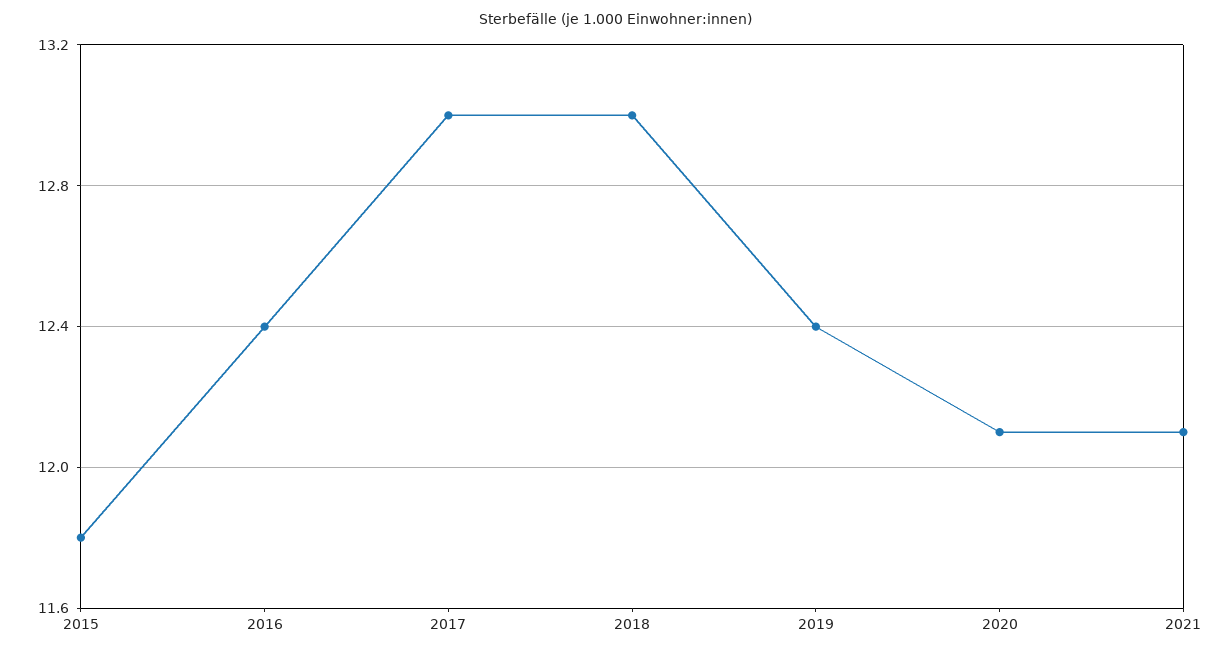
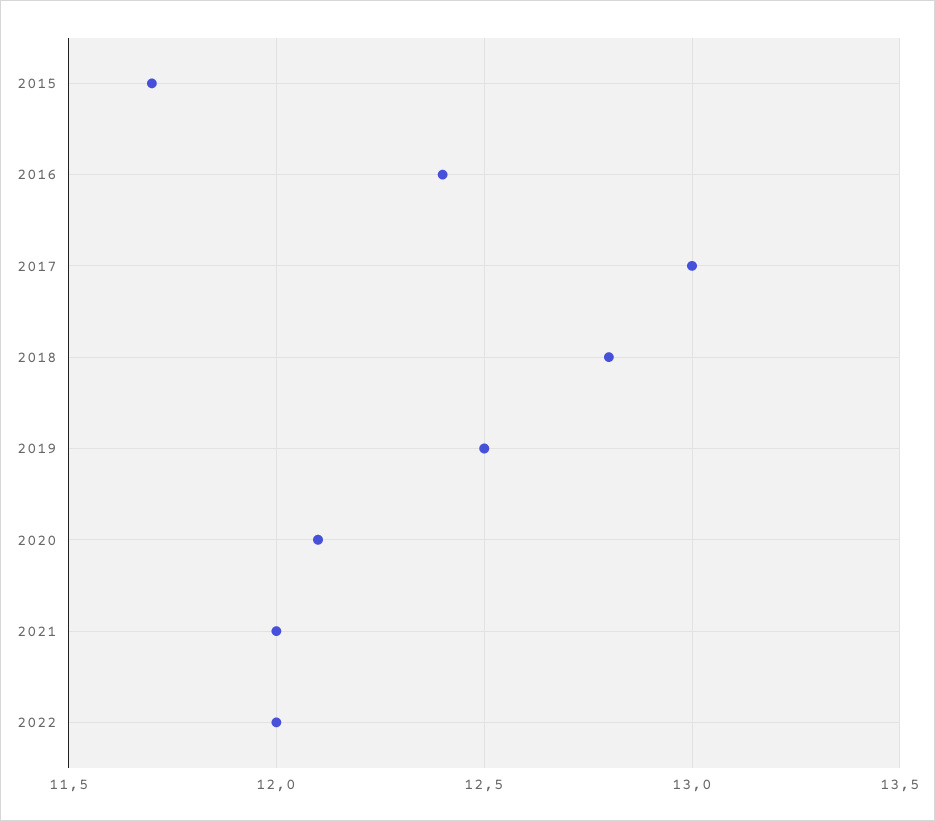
2015: 11.8 -> 11.7
2018: 13 -> 12.8
2019: 12.4 -> 12.5
2021: 12.1 -> 12
2022: none -> 12

